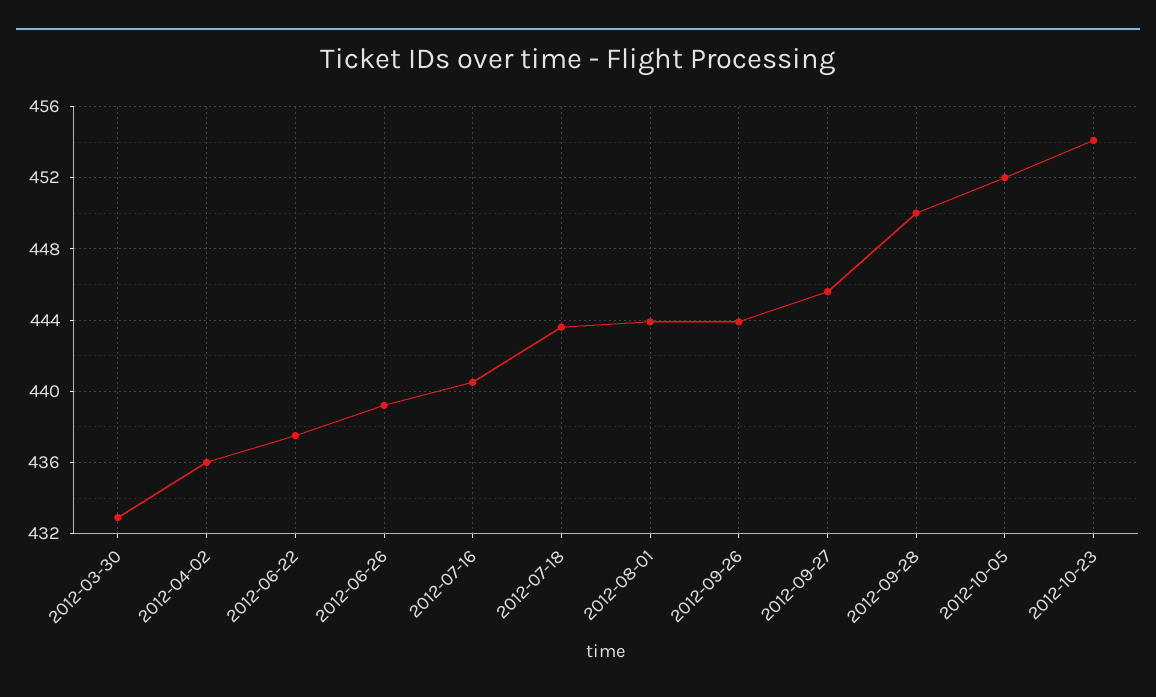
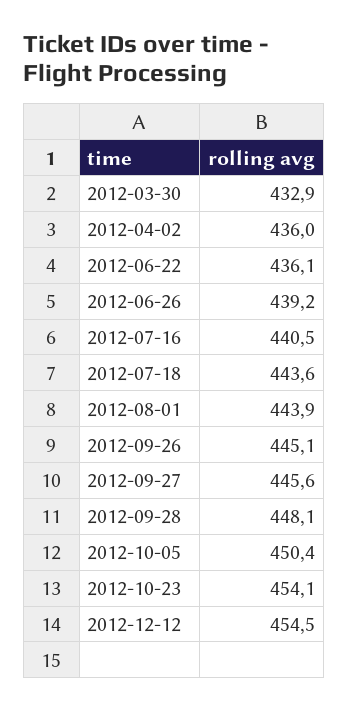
2012-06-22: 437.5 -> 436.1
2012-09-26: 444 -> 445.1
2012-09-28: 450 -> 448.1
2012-10-05: 452 -> 450.4
2012-12-12: none -> 454.5

